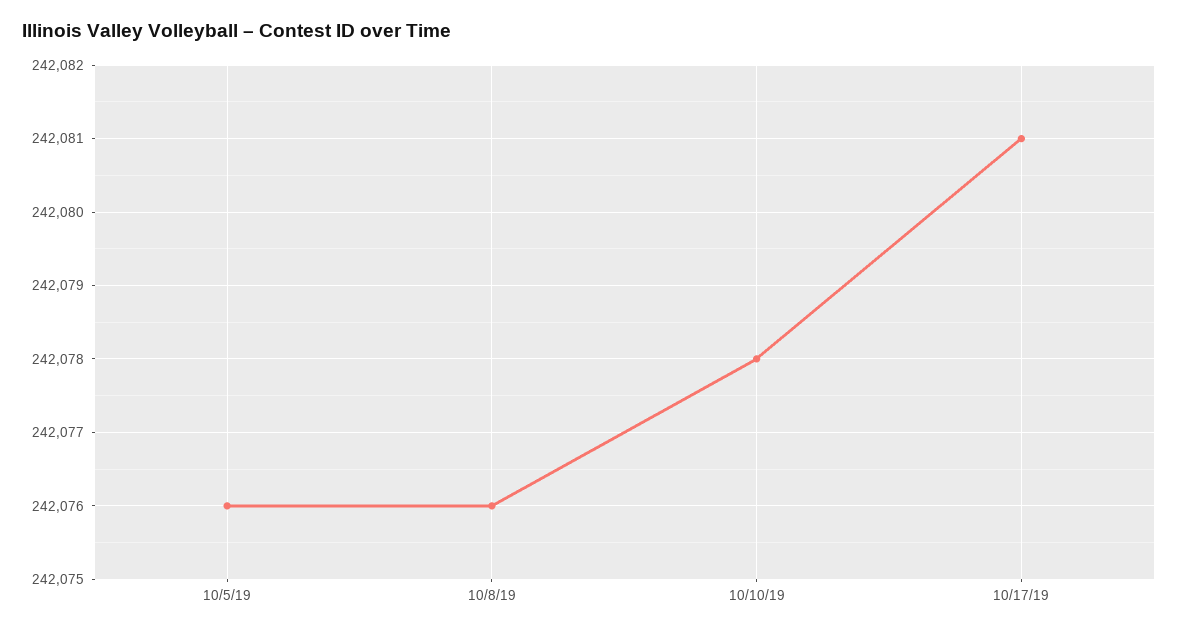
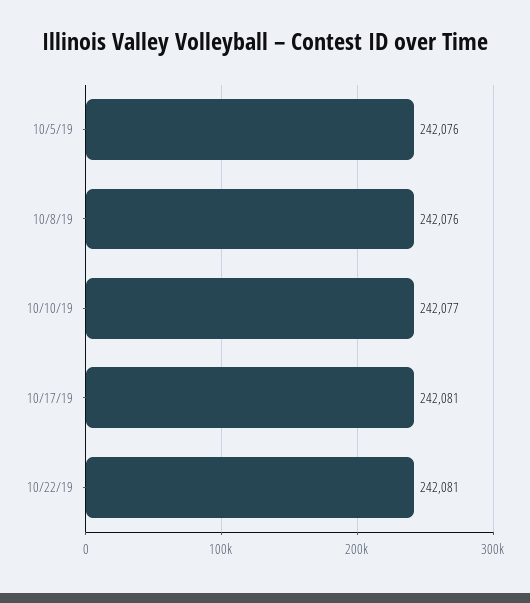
10/10/19: 242078 -> 242077
10/22/19: none -> 242081

